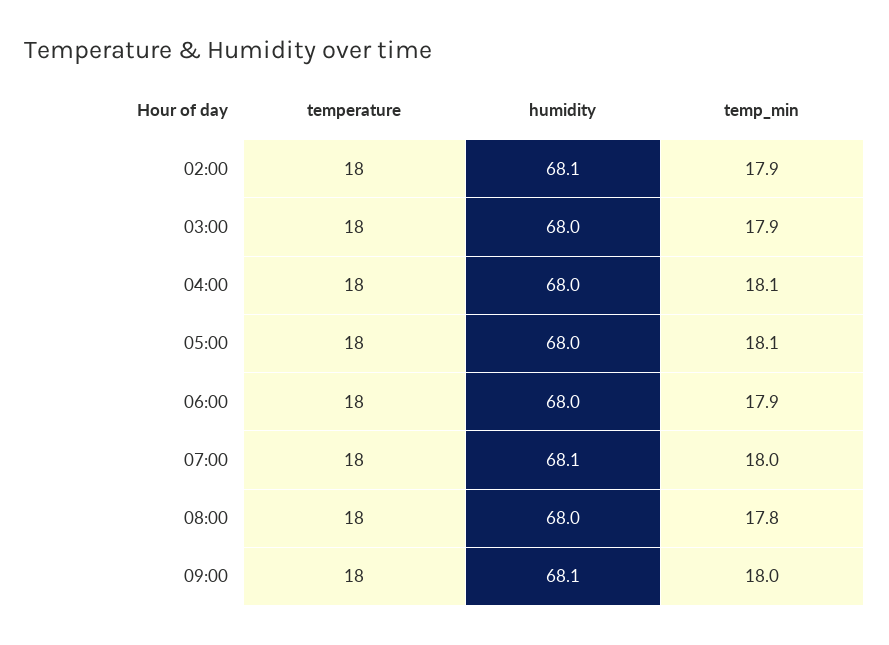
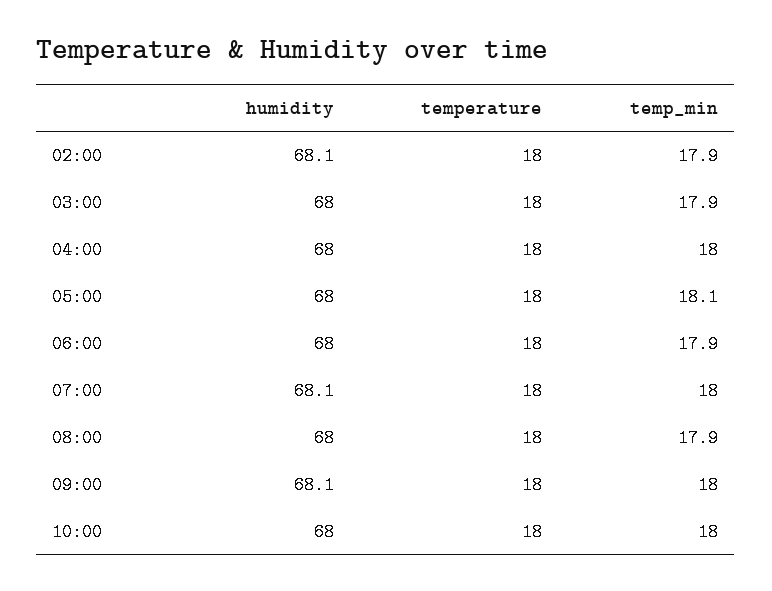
temp_min, 04:00: 18.1 -> 18
temp_min, 08:00: 17.8 -> 17.9
humidity, 10:00: none -> 68
temperature, 10:00: none -> 18
temp_min, 10:00: none -> 18

